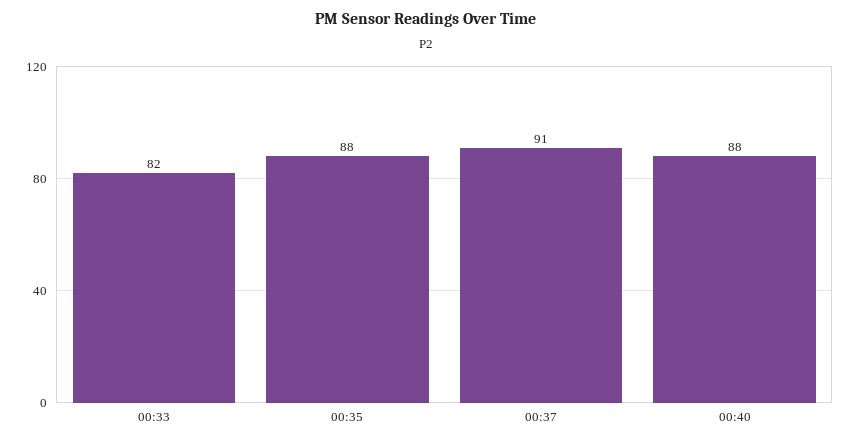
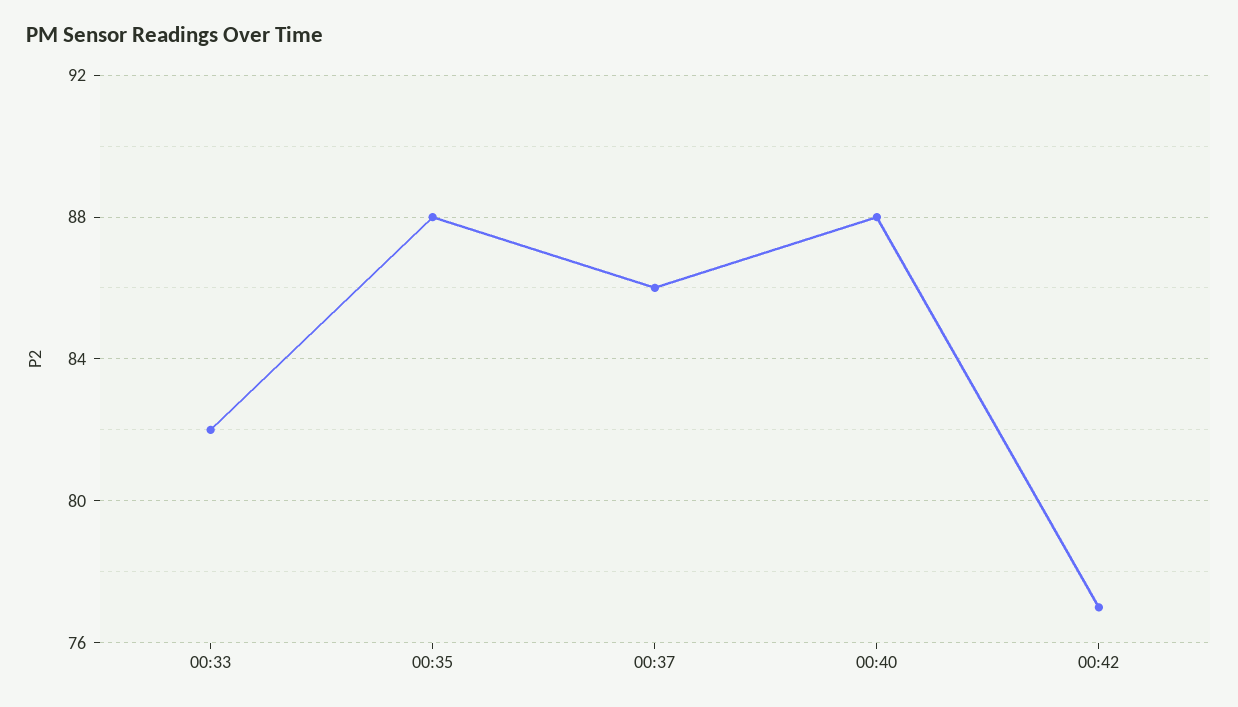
00:37: 91 -> 86
00:42: none -> 77

